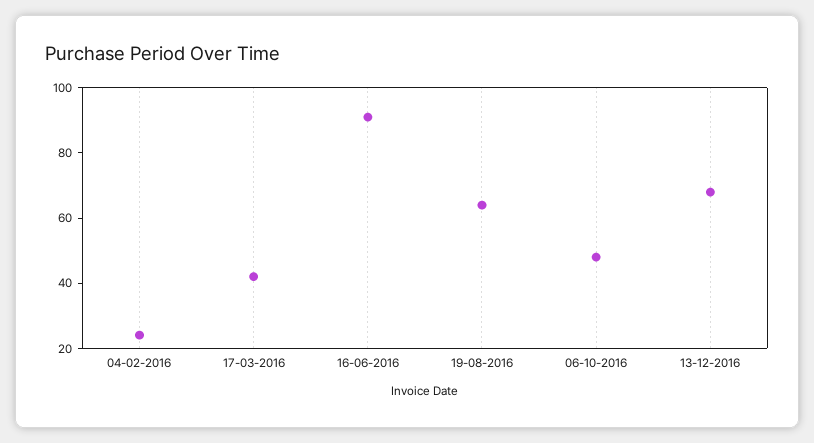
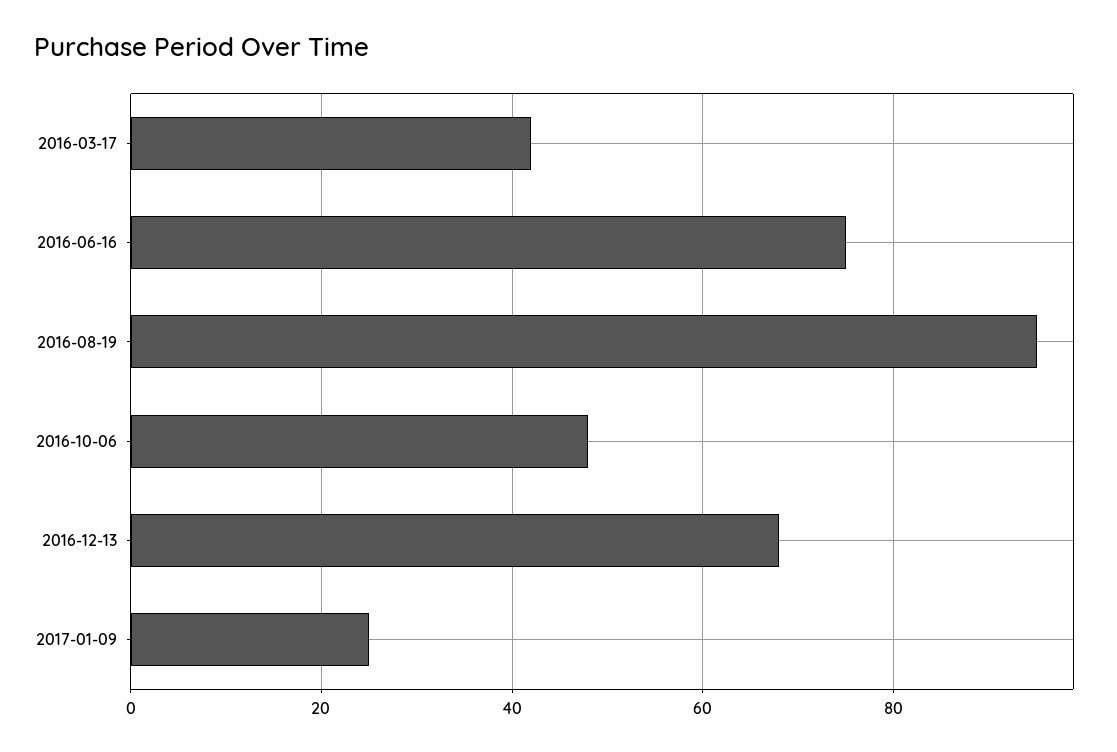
04-02-2016: 25 -> none
16-06-2016: 90 -> 75
19-08-2016: 65 -> 95
2017-01-09: none -> 25

